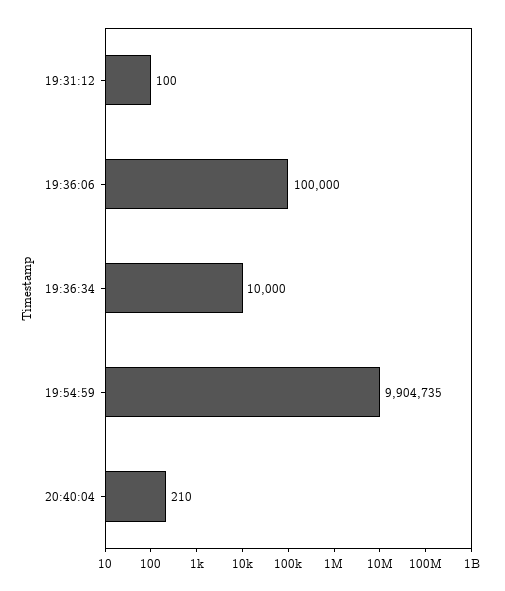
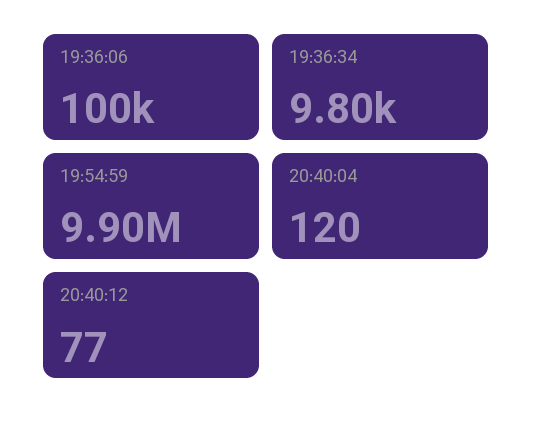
19:31:12: 100 -> none
19:36:34: 10000 -> 9800
20:40:04: 210 -> 120
20:40:12: none -> 77

